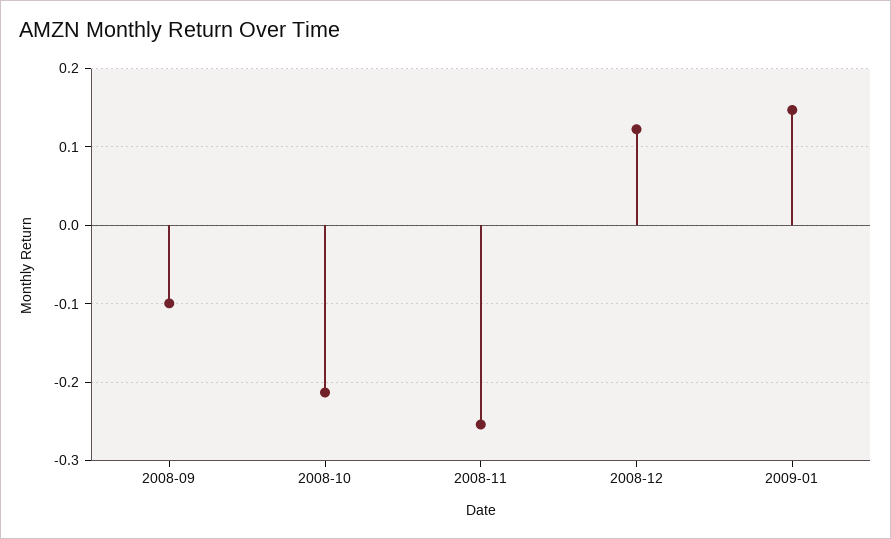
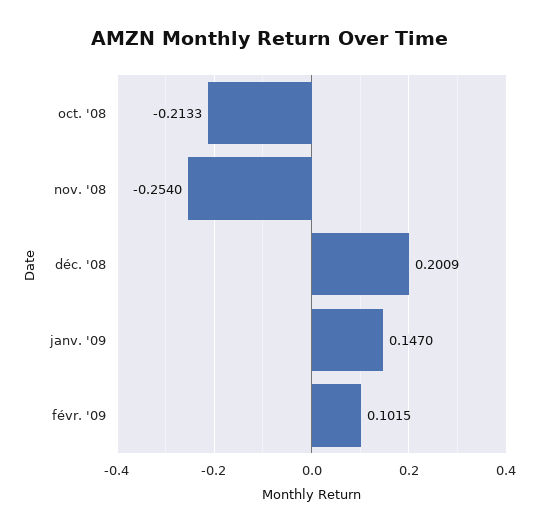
2008-09: -0.1 -> none
2008-12: 0.12 -> 0.2009
févr. '09: none -> 0.1015

